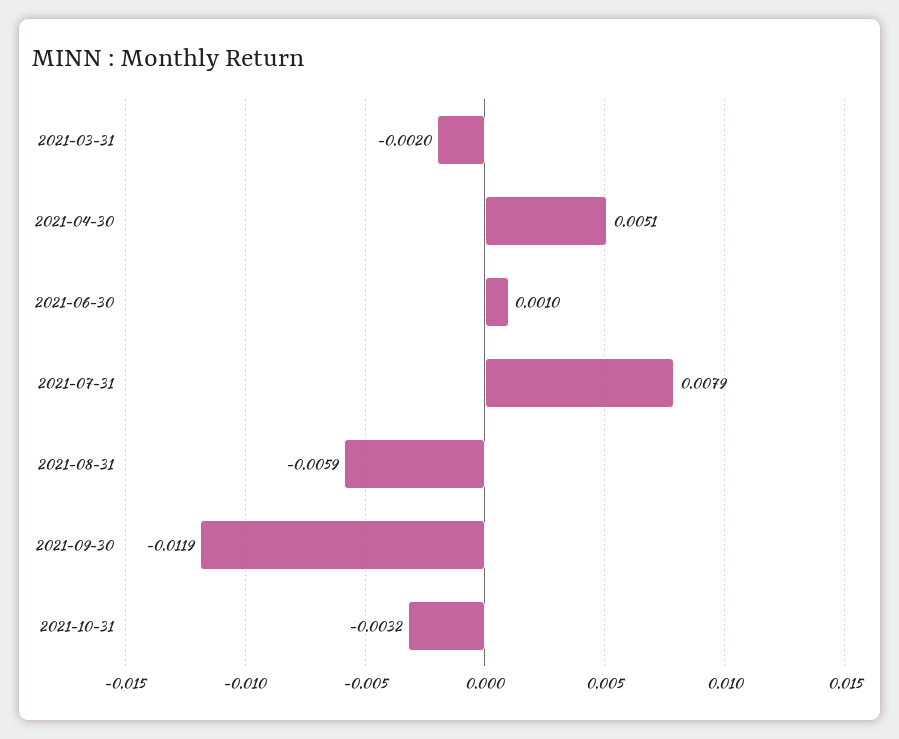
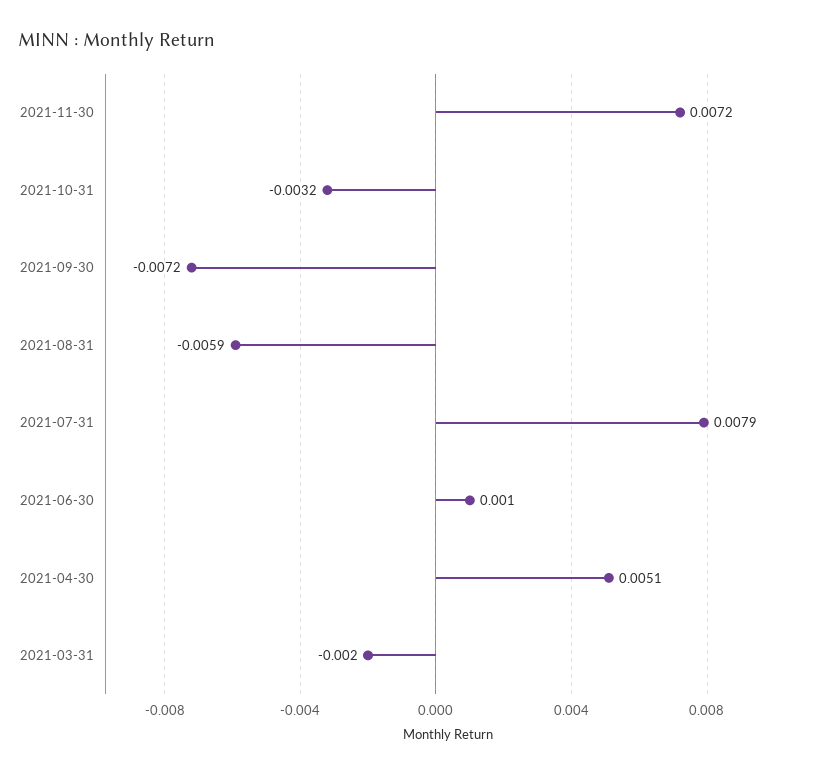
2021-09-30: -0.0119 -> -0.0072
2021-11-30: none -> 0.0072

